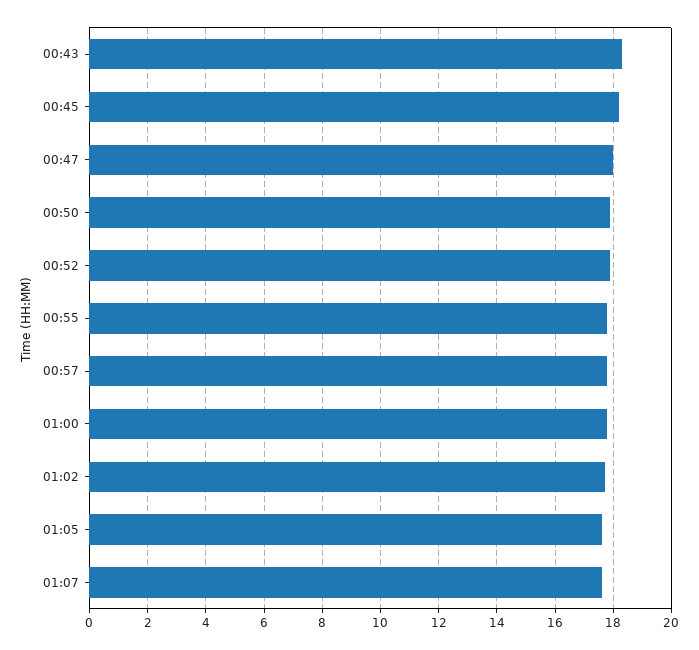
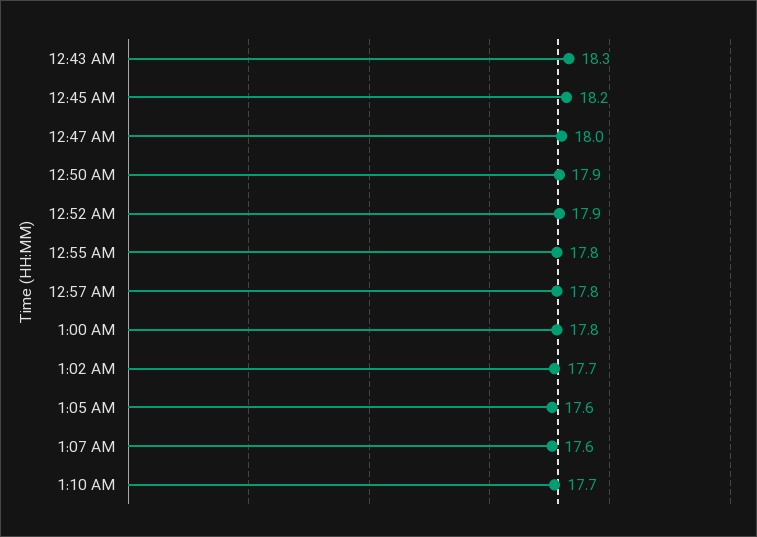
1:10 AM: none -> 17.7

